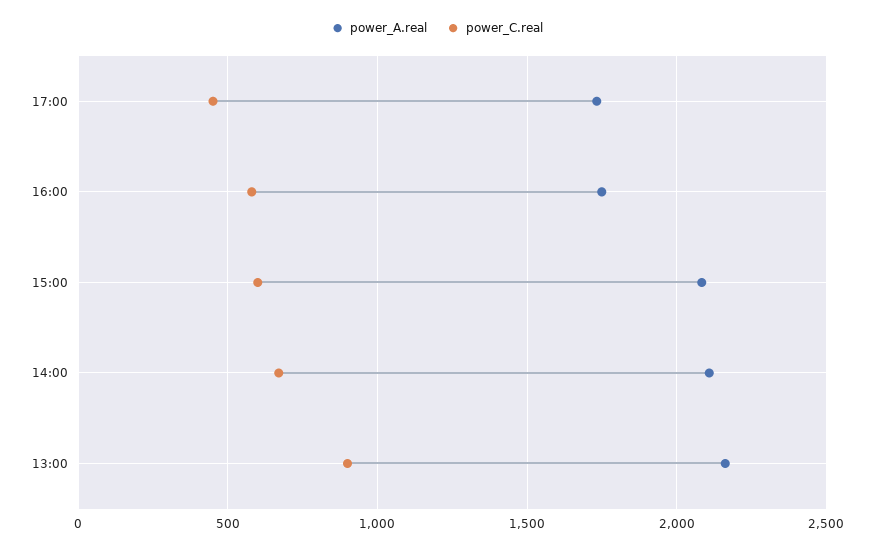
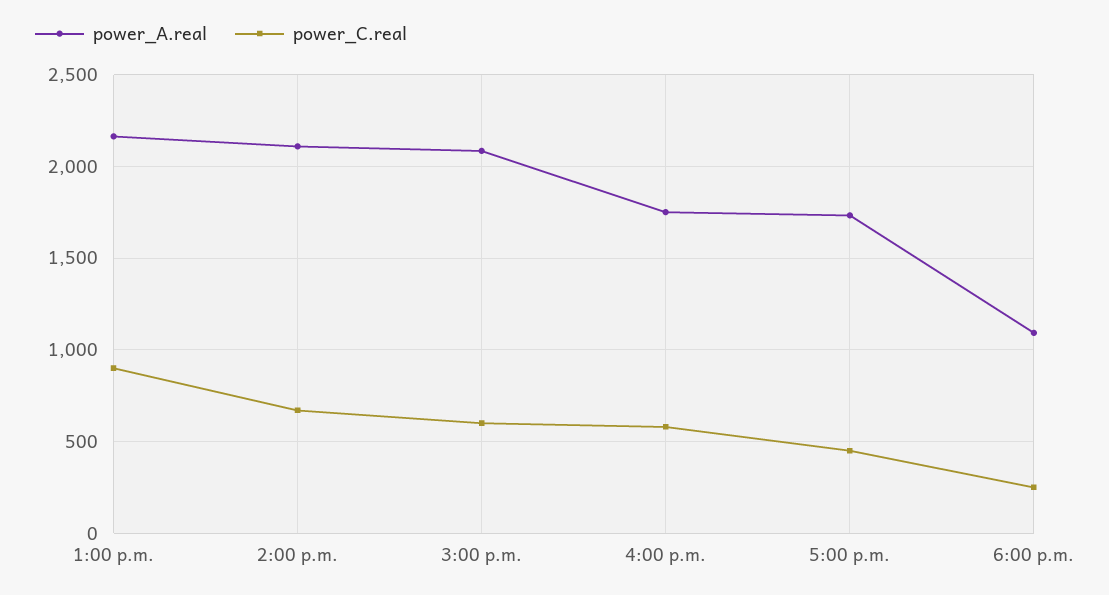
power_A.real, 6:00 p.m.: none -> 1100
power_C.real, 6:00 p.m.: none -> 250

